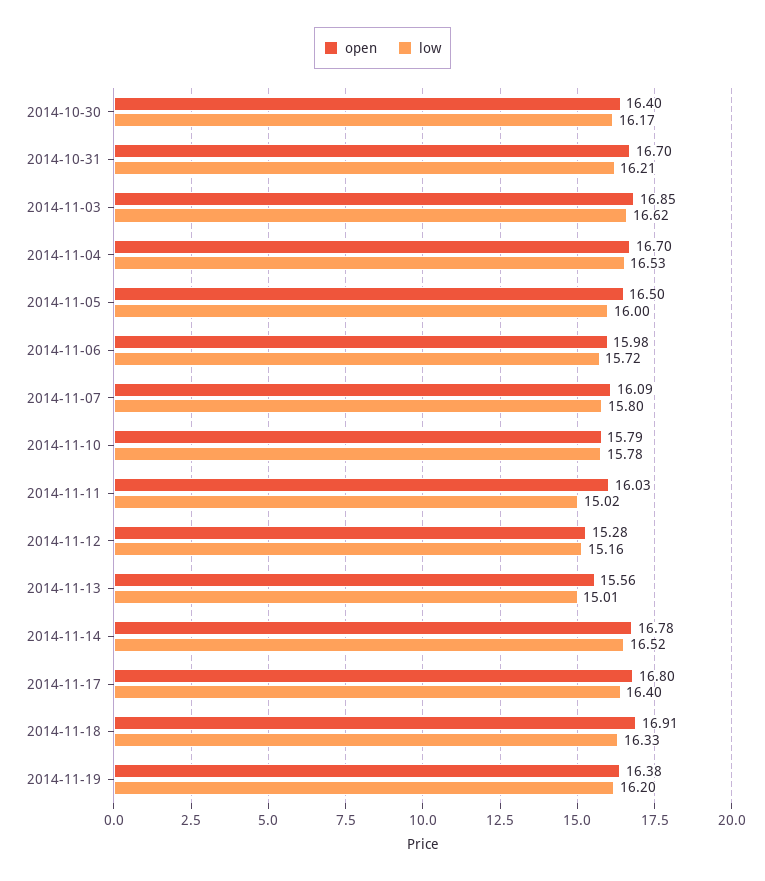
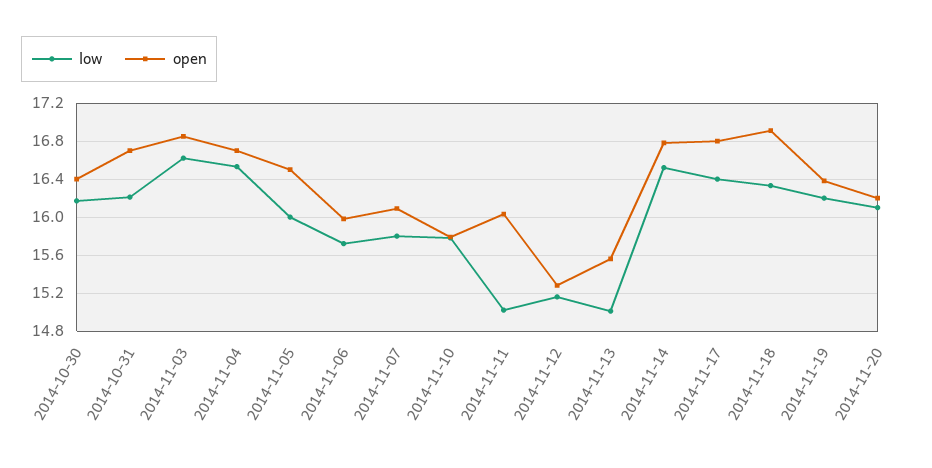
low, 2014-11-20: none -> 16.1
open, 2014-11-20: none -> 16.2

